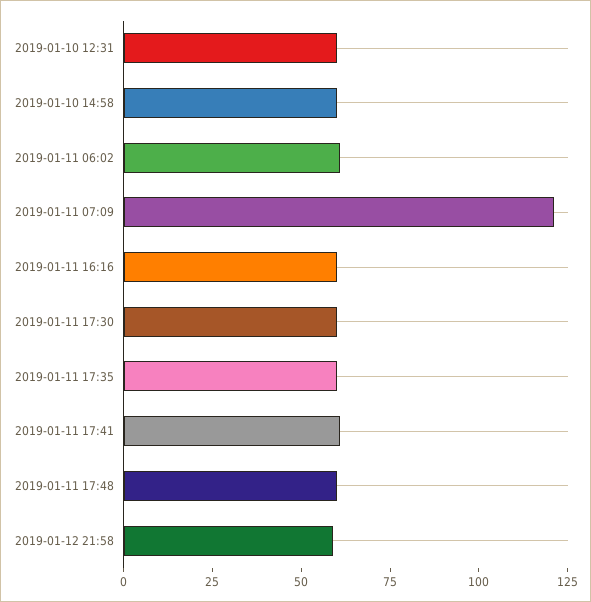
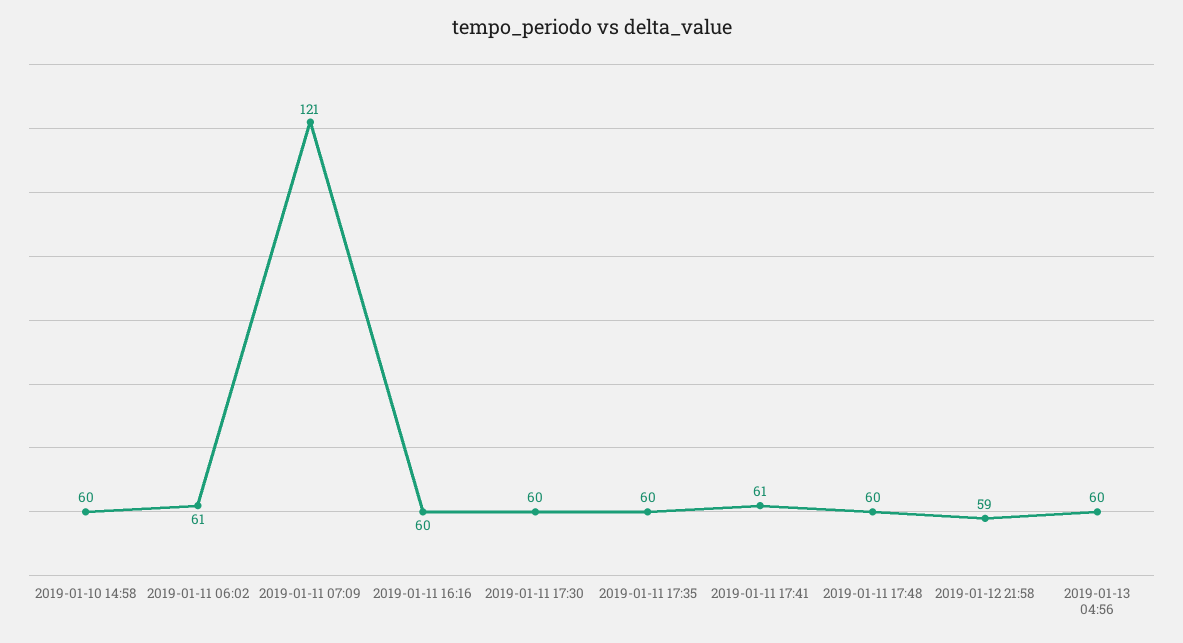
2019-01-10 12:31: 60 -> none
2019-01-13 04:56: none -> 60

